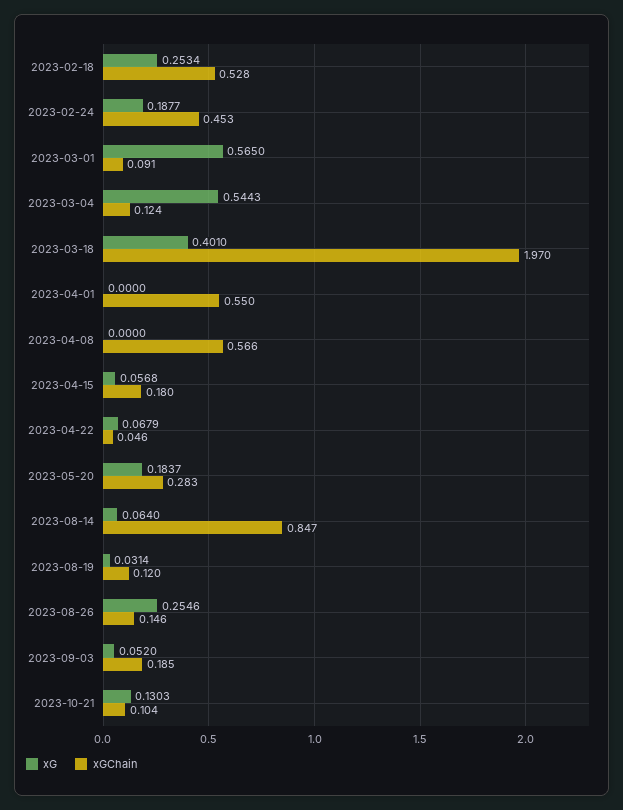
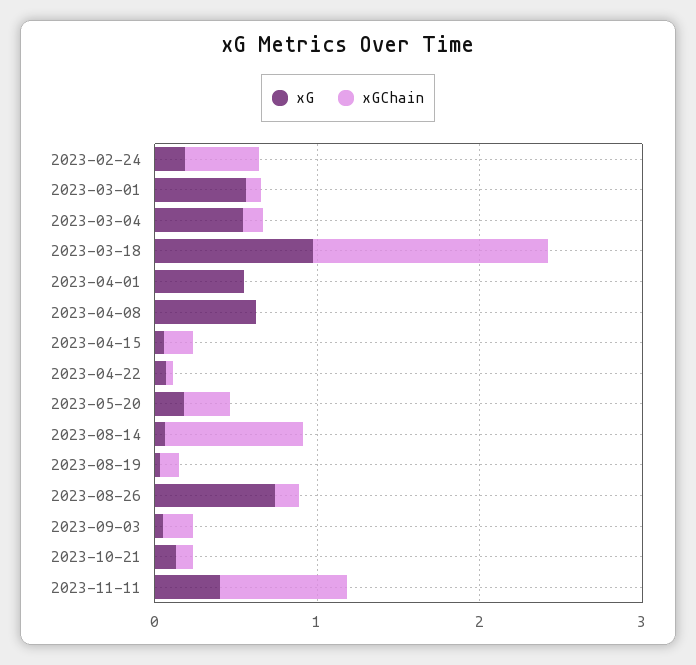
xG, 2023-02-18: 0.2534 -> none
xGChain, 2023-02-18: 0.528 -> none
xG, 2023-03-18: 0.401 -> 1
xGChain, 2023-03-18: 1.97 -> 1.4
xG, 2023-04-01: 0 -> 0.6
xGChain, 2023-04-01: 0.55 -> 0
xG, 2023-04-08: 0 -> 0.6
xGChain, 2023-04-08: 0.566 -> 0
xG, 2023-08-26: 0.2546 -> 0.8
xG, 2023-11-11: none -> 0.4
xGChain, 2023-11-11: none -> 0.8

